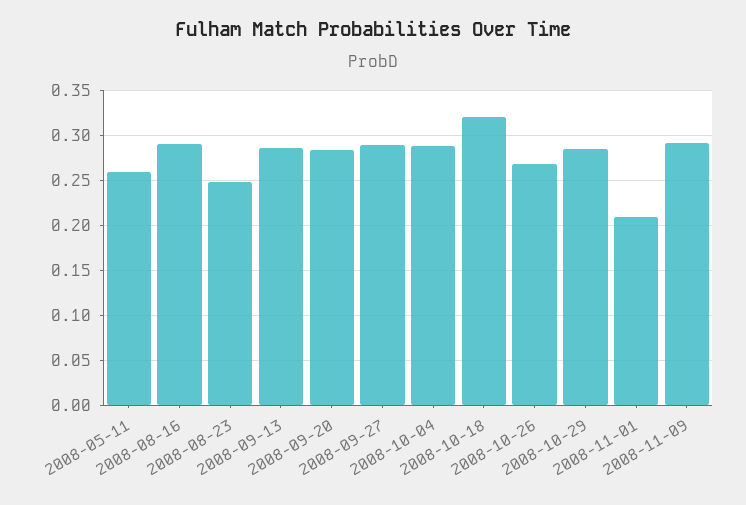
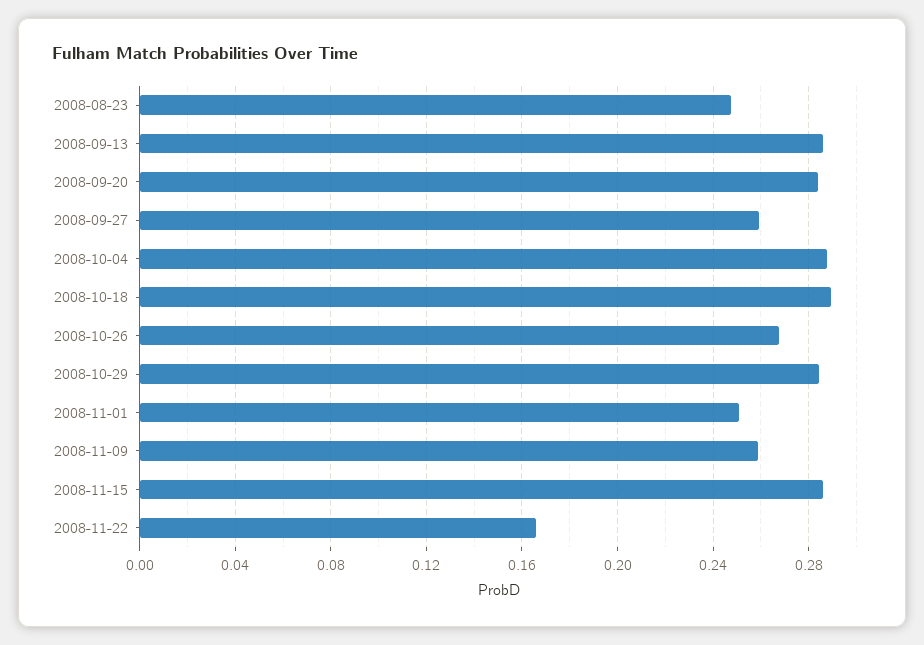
2008-05-11: 0.26 -> none
2008-08-16: 0.29 -> none
2008-09-27: 0.29 -> 0.26
2008-10-18: 0.32 -> 0.29
2008-11-01: 0.21 -> 0.25
2008-11-09: 0.29 -> 0.26
2008-11-15: none -> 0.285
2008-11-22: none -> 0.165

